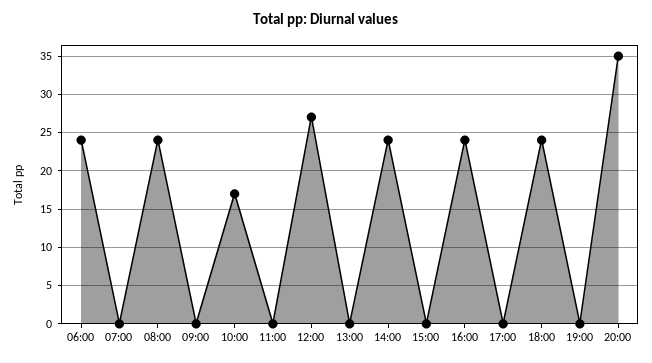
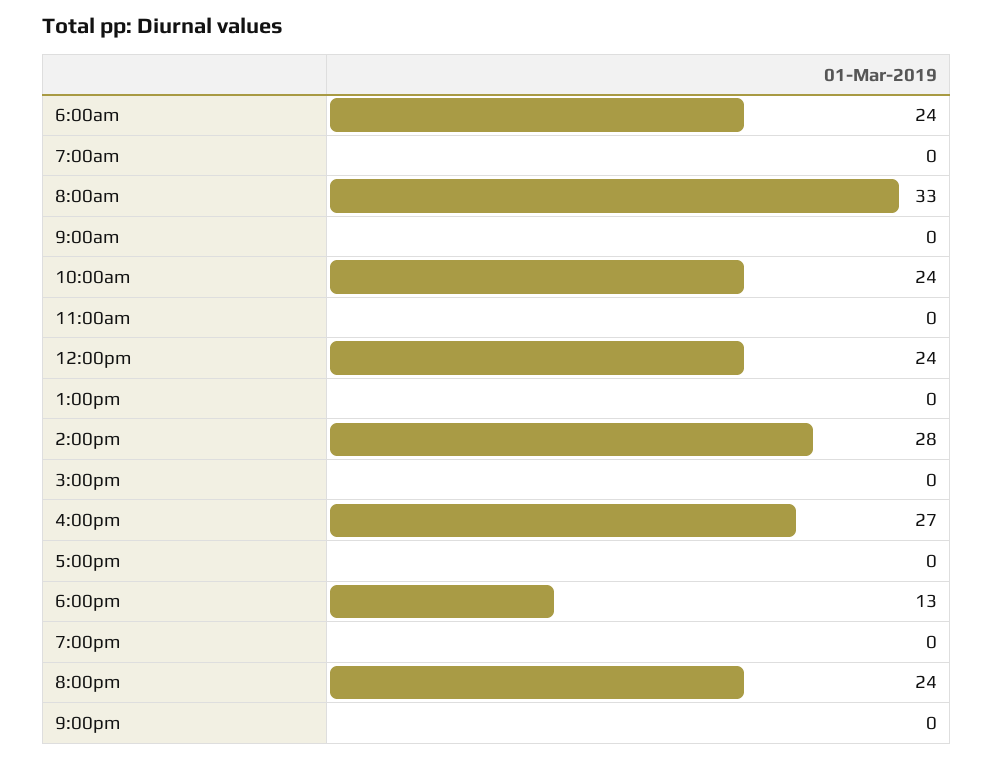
08:00: 24 -> 33
10:00: 17 -> 24
12:00: 27 -> 24
14:00: 24 -> 28
16:00: 24 -> 27
18:00: 24 -> 13
20:00: 35 -> 24
9:00pm: none -> 0

